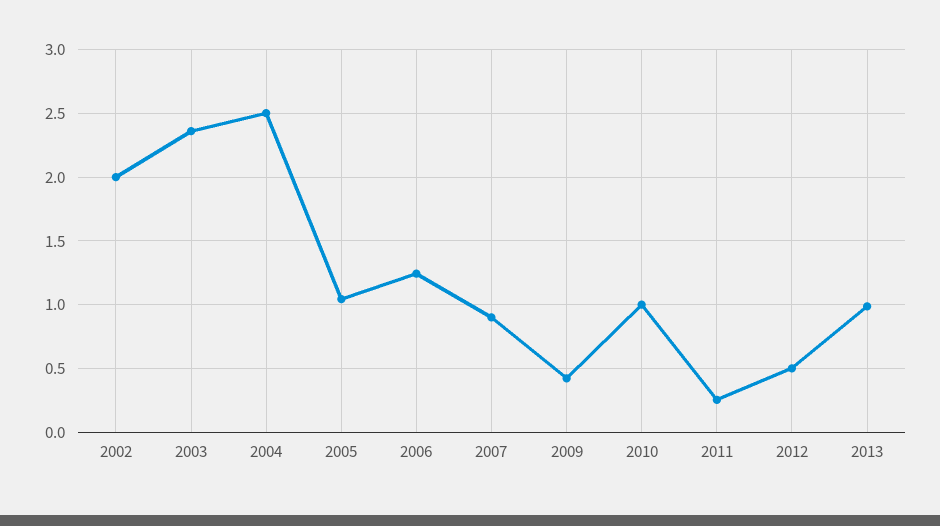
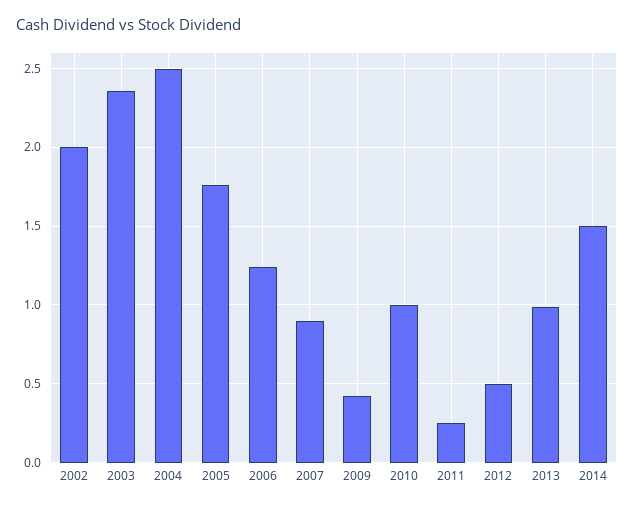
2005: 1.05 -> 1.75
2014: none -> 1.5

